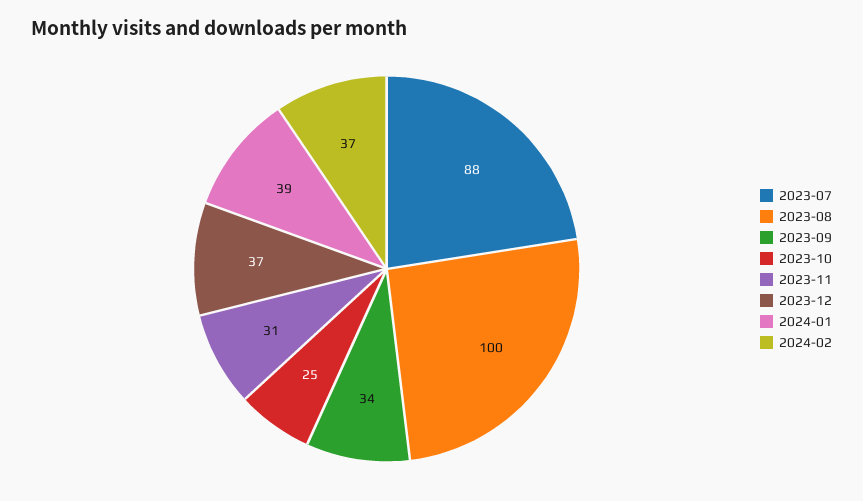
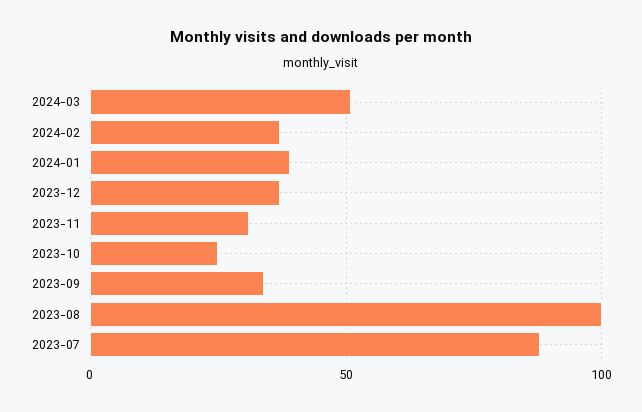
2024-03: none -> 50

